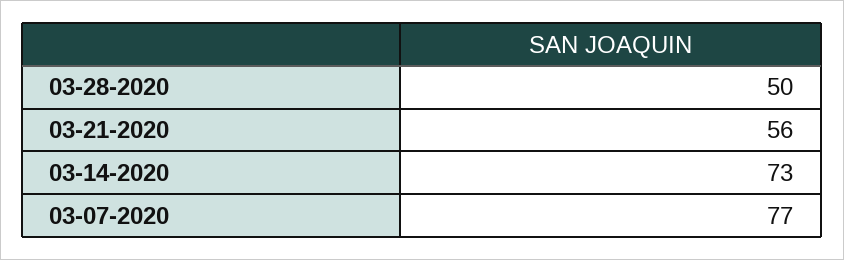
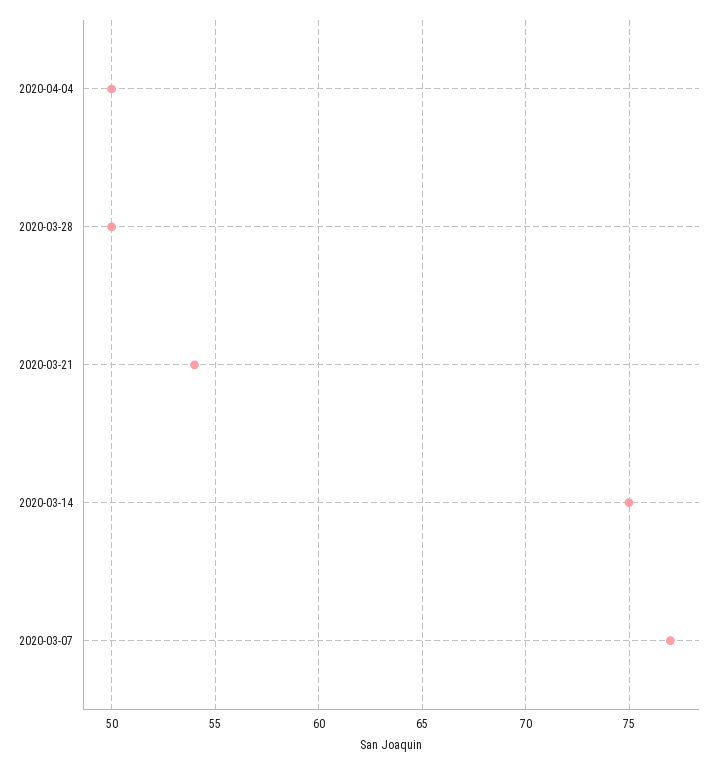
03-21-2020: 56 -> 54
03-14-2020: 73 -> 75
2020-04-04: none -> 50

